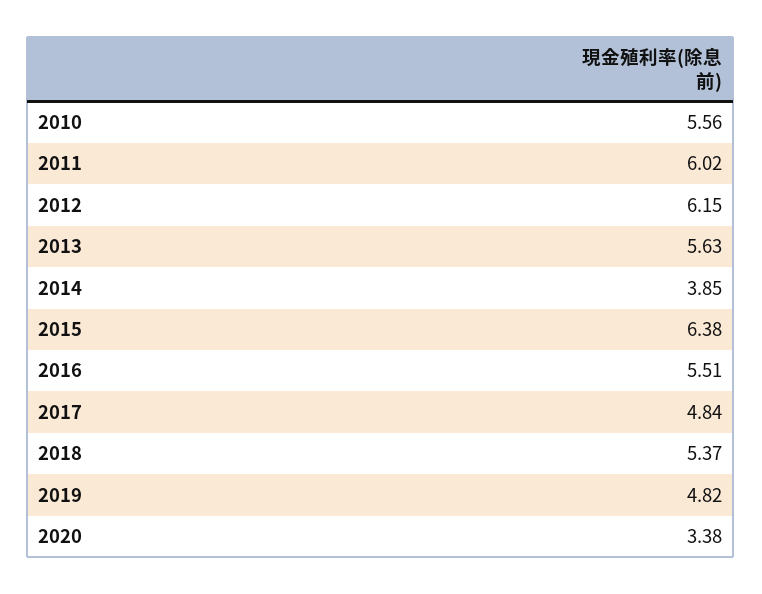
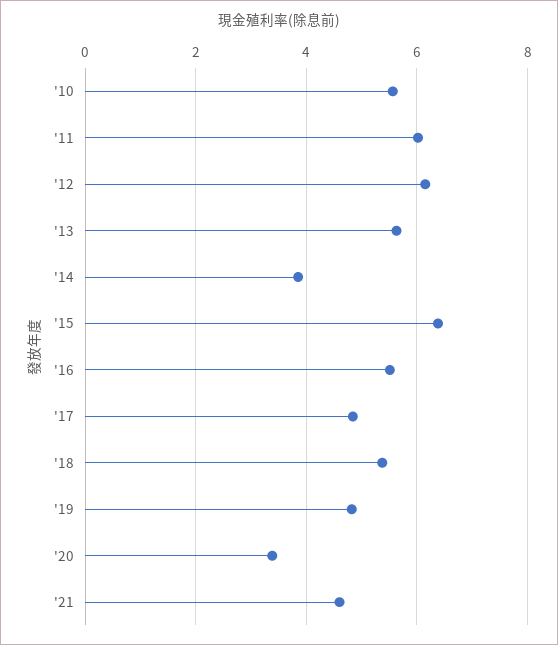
'21: none -> 4.6

